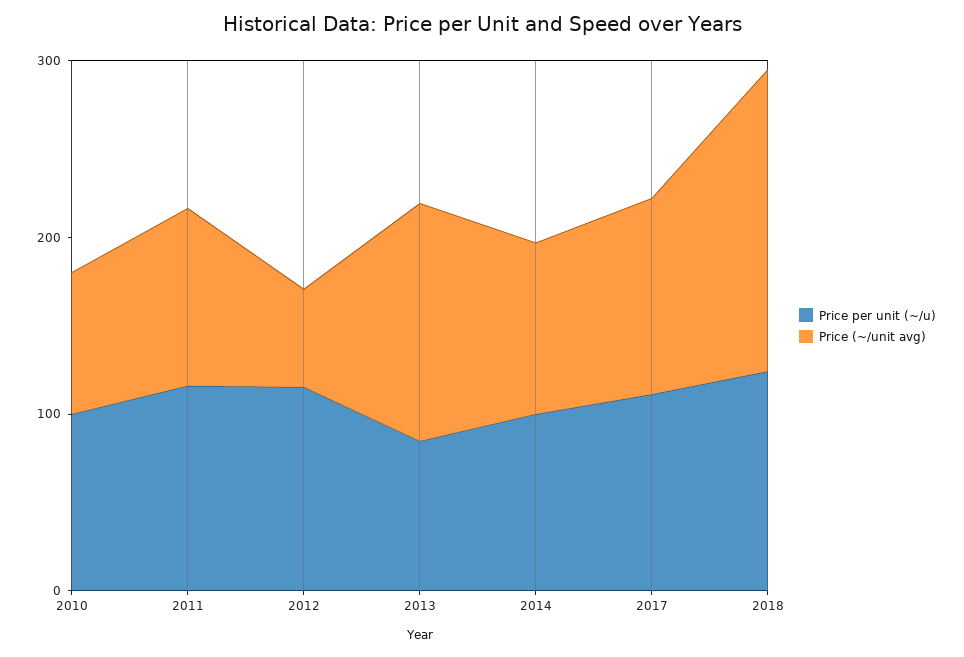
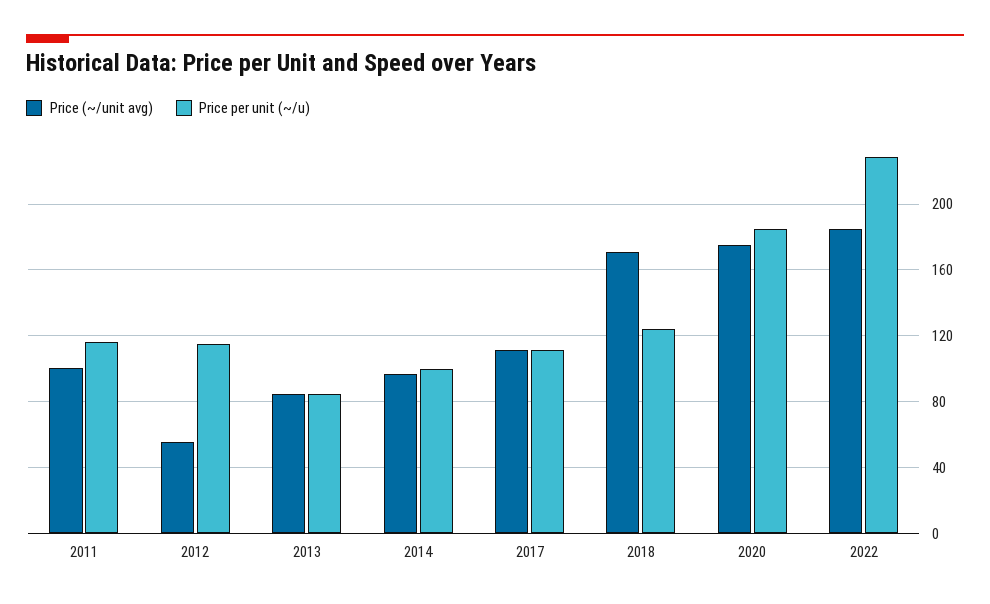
Price per unit (~/u), 2010: 100 -> none
Price (~/unit avg), 2010: 80 -> none
Price (~/unit avg), 2013: 140 -> 85
Price (~/unit avg), 2020: none -> 175
Price per unit (~/u), 2020: none -> 185
Price (~/unit avg), 2022: none -> 185
Price per unit (~/u), 2022: none -> 230

